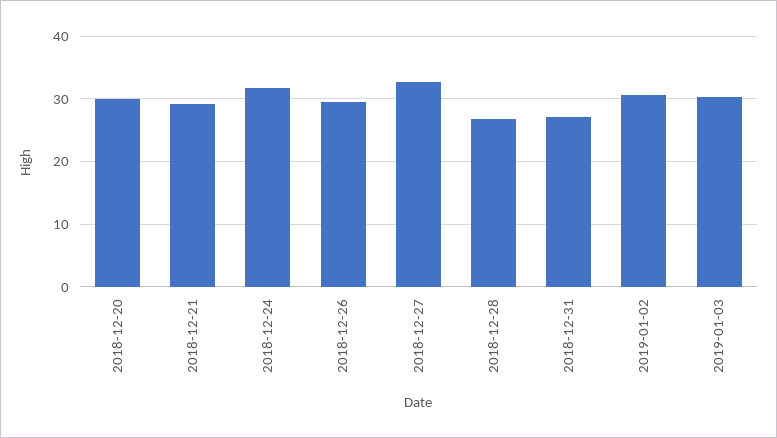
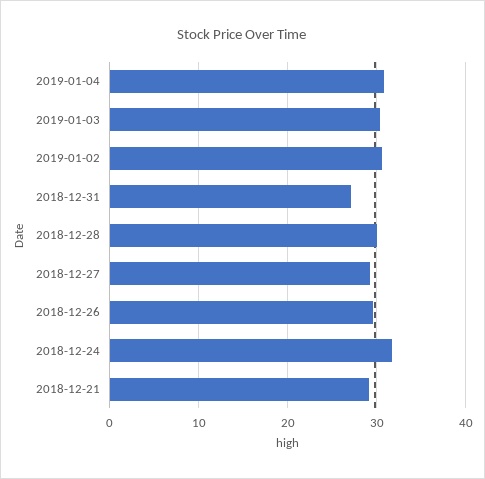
2018-12-20: 30 -> none
2018-12-27: 33 -> 29
2018-12-28: 27 -> 30
2019-01-04: none -> 31

